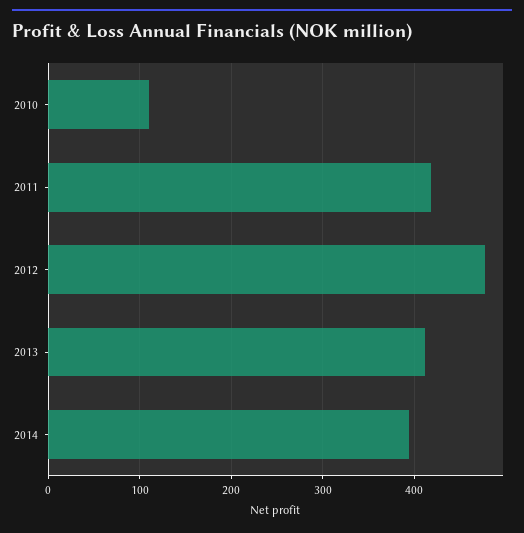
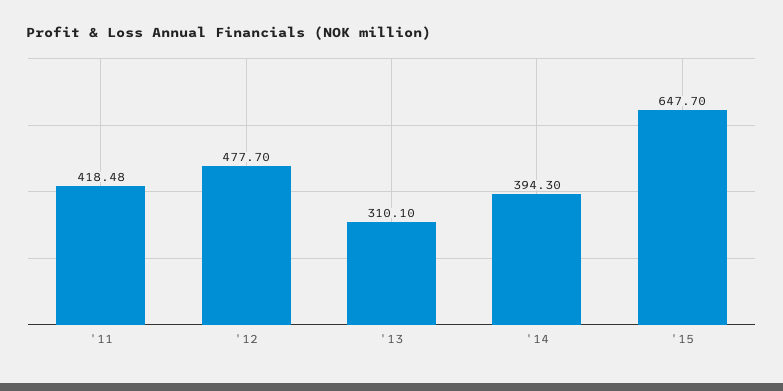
2010: 110 -> none
2013: 410 -> 310.1
'15: none -> 647.7

